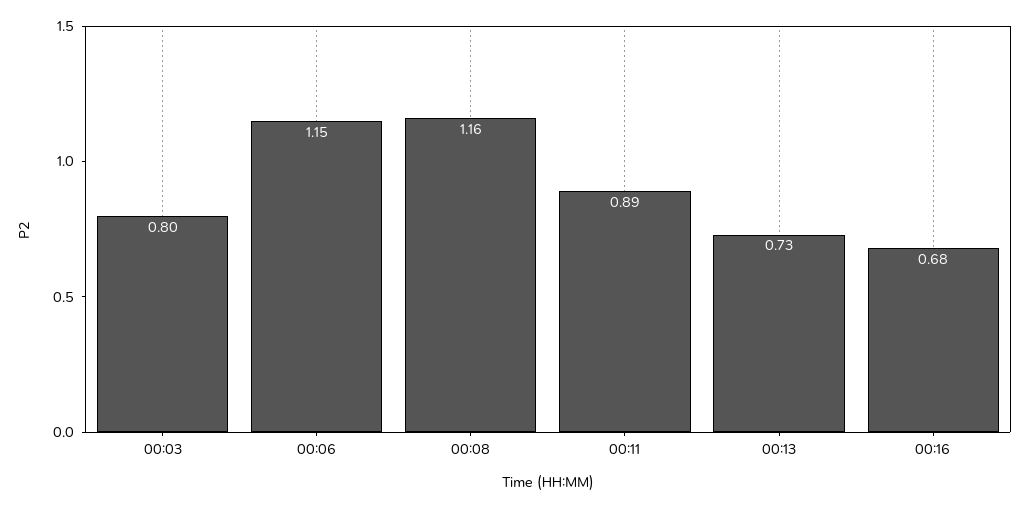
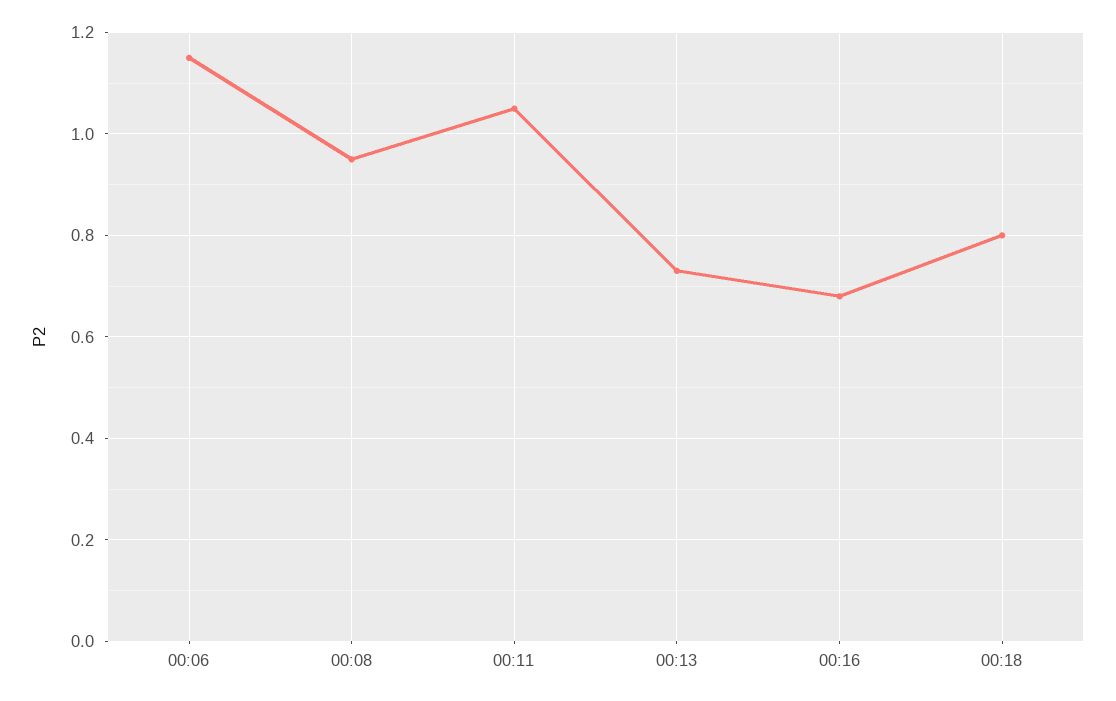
00:03: 0.8 -> none
00:08: 1.16 -> 0.95
00:11: 0.89 -> 1.05
00:18: none -> 0.8

